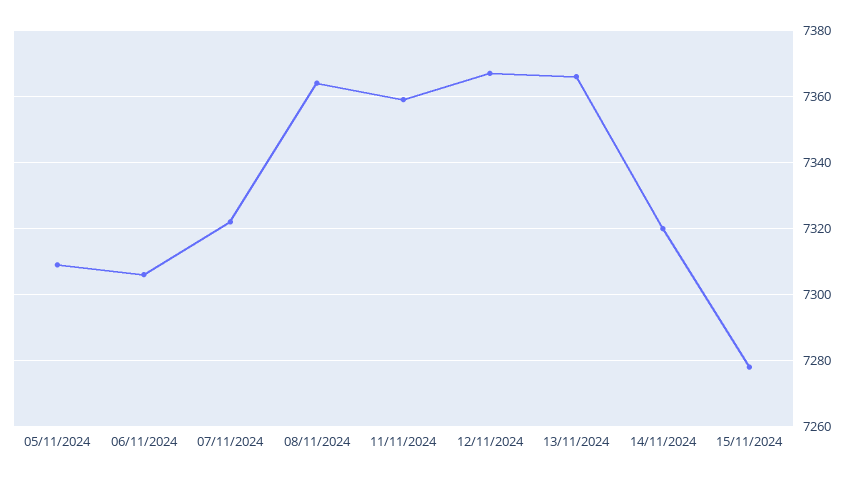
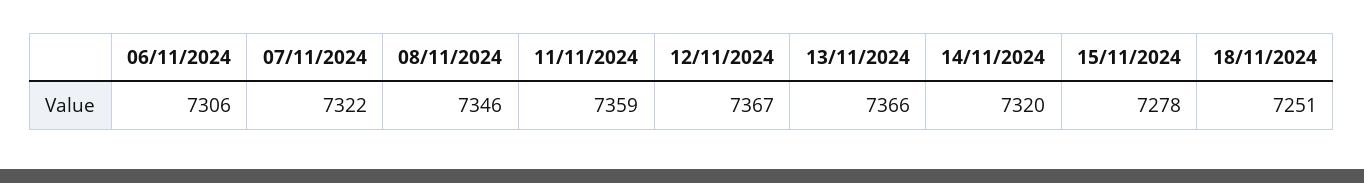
05/11/2024: 7310 -> none
08/11/2024: 7365 -> 7346
18/11/2024: none -> 7251

